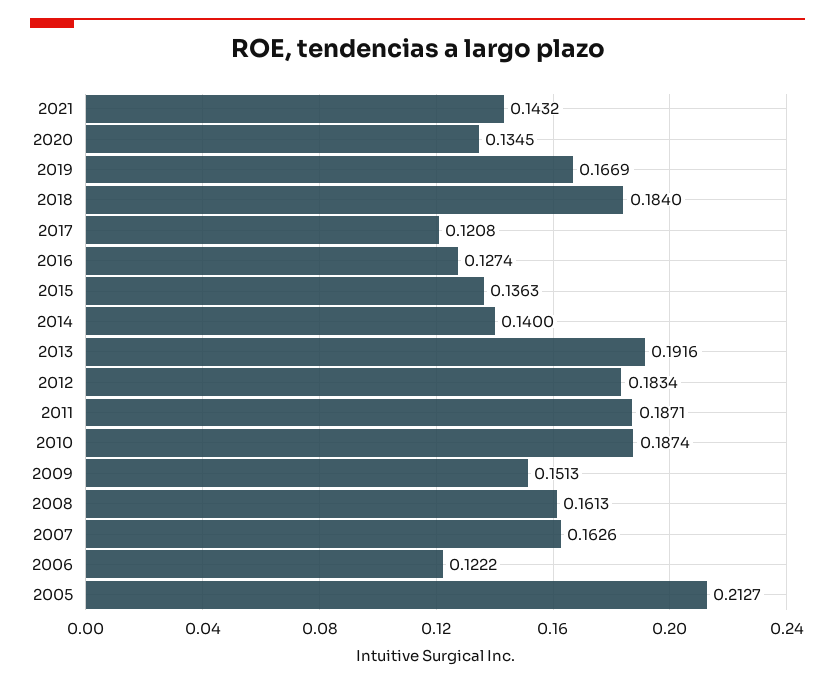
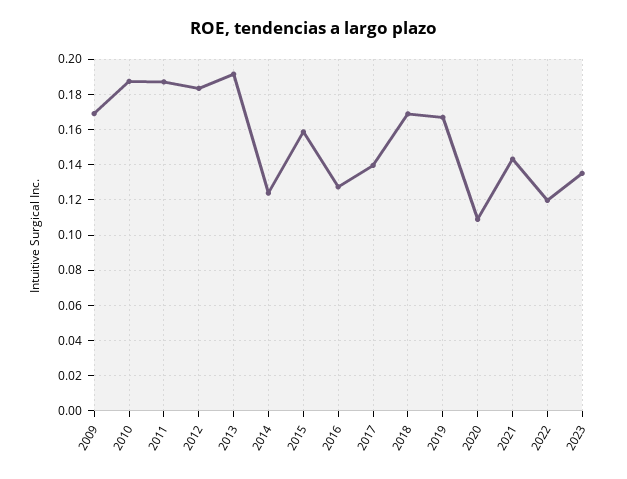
2020: 0.1345 -> 0.11
2018: 0.184 -> 0.17
2017: 0.1208 -> 0.14
2015: 0.1363 -> 0.16
2014: 0.14 -> 0.125
2009: 0.1513 -> 0.17
2008: 0.1613 -> none
2007: 0.1626 -> none
2006: 0.1222 -> none
2005: 0.2127 -> none
2022: none -> 0.12
2023: none -> 0.135

